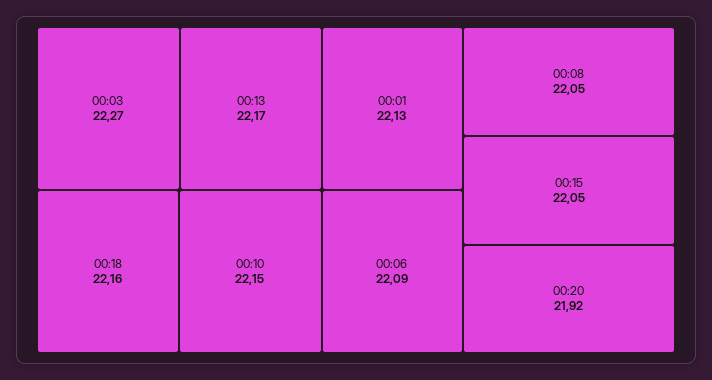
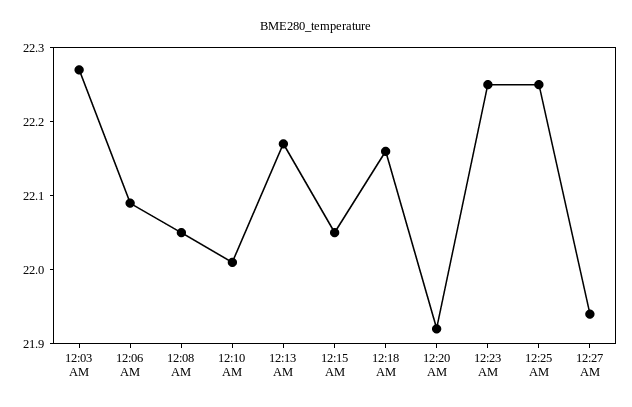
00:10: 22.15 -> 22
00:01: 22.13 -> none
12:23 AM: none -> 22.25
12:25 AM: none -> 22.25
12:27 AM: none -> 21.95

